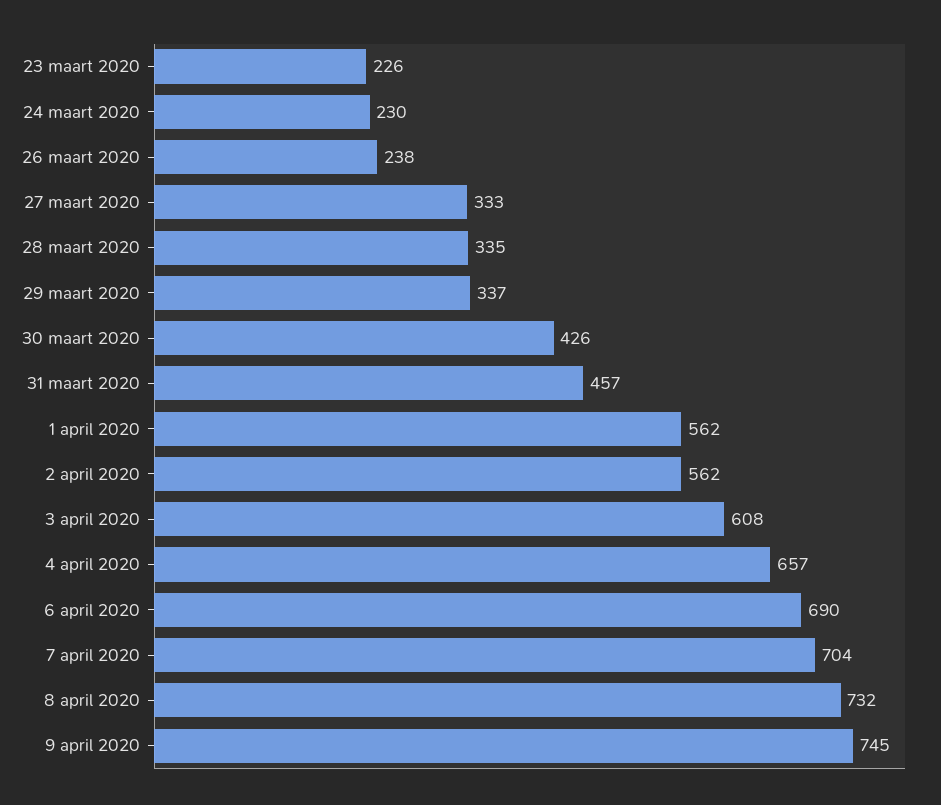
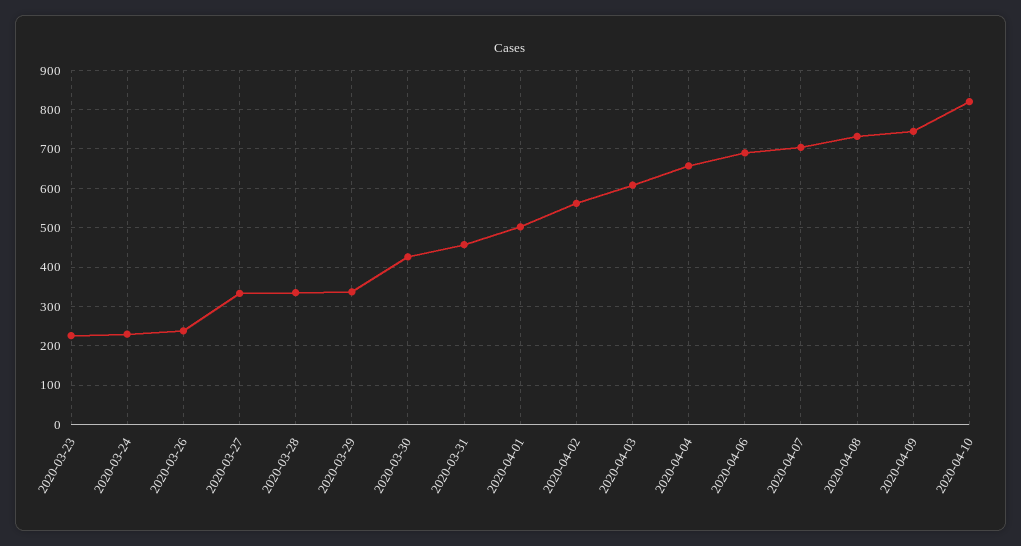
1 april 2020: 562 -> 500
2020-04-10: none -> 820

